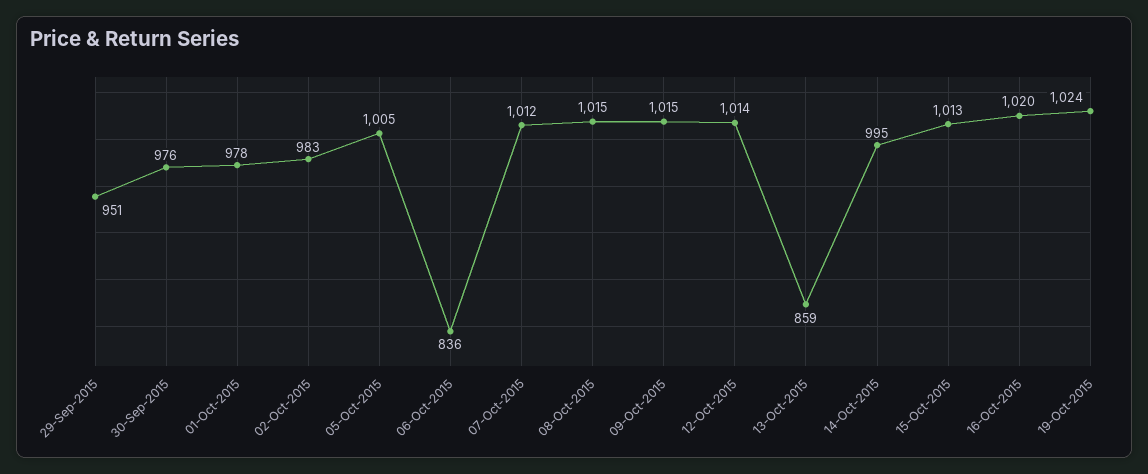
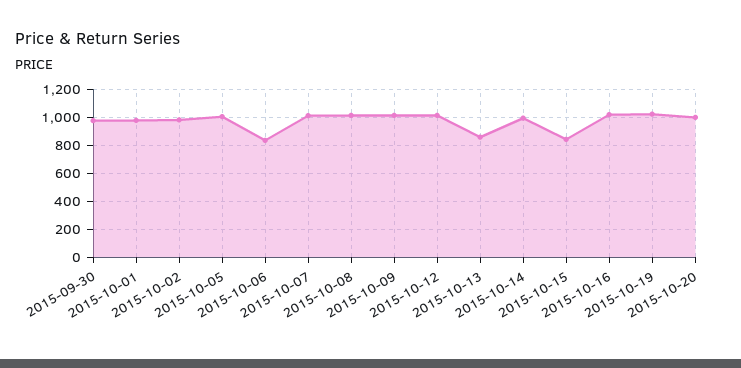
29-Sep-2015: 951 -> none
15-Oct-2015: 1013 -> 850
2015-10-20: none -> 1000

